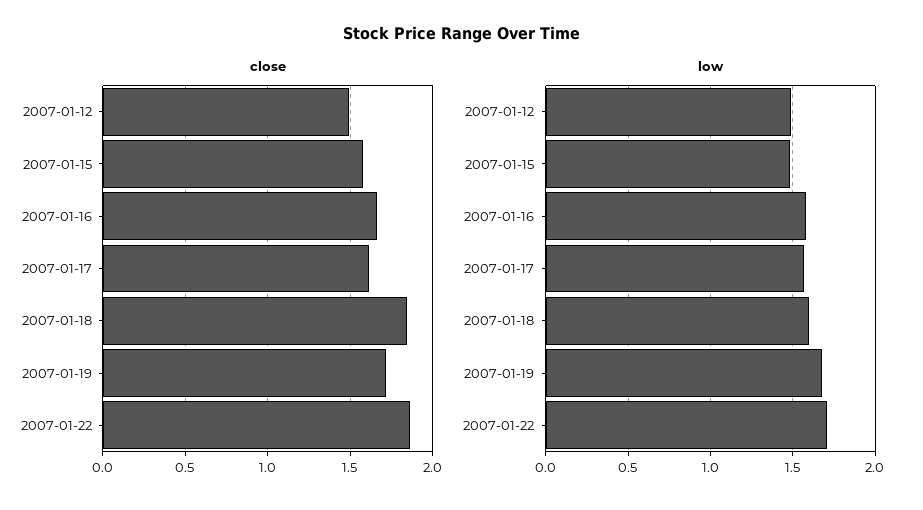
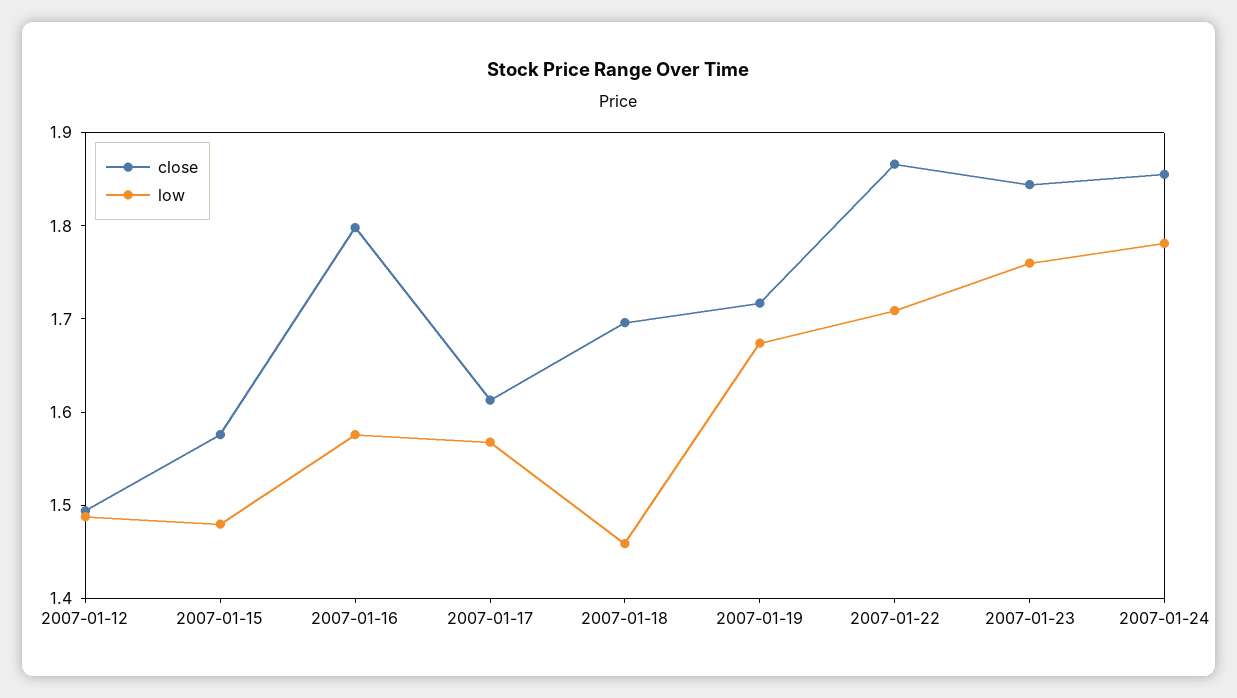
close, 2007-01-16: 1.65 -> 1.8
close, 2007-01-18: 1.85 -> 1.7
low, 2007-01-18: 1.6 -> 1.46
close, 2007-01-23: none -> 1.84
low, 2007-01-23: none -> 1.76
close, 2007-01-24: none -> 1.86
low, 2007-01-24: none -> 1.78

